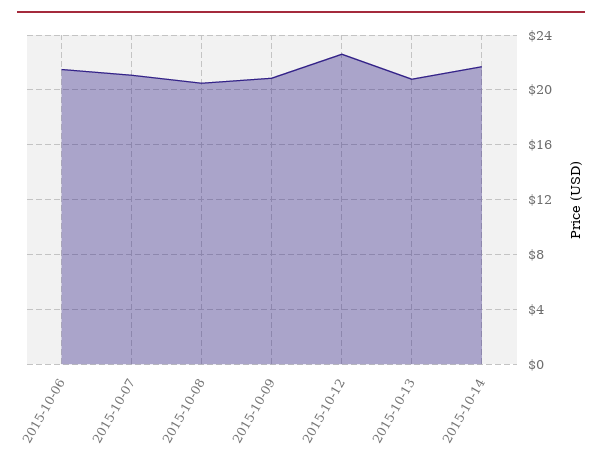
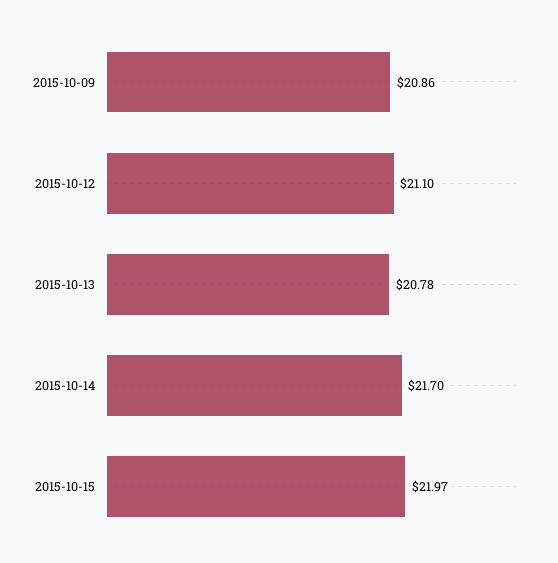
2015-10-06: 21.5 -> none
2015-10-07: 21 -> none
2015-10-08: 20.5 -> none
2015-10-12: 22.5 -> 21.1
2015-10-15: none -> 21.97

